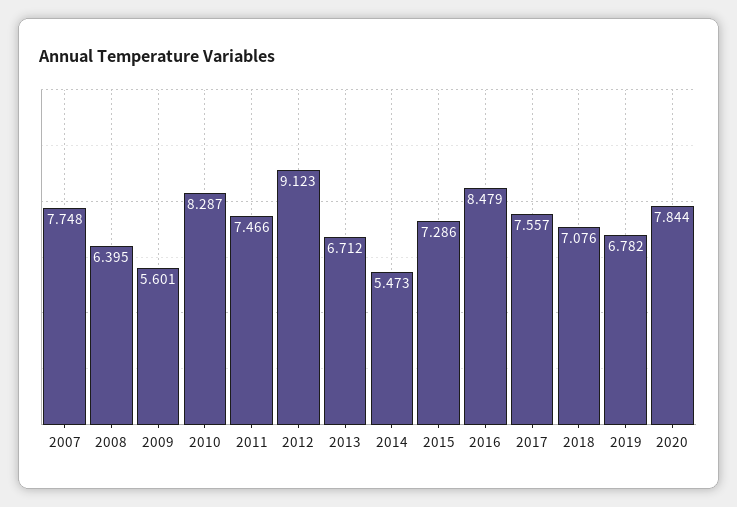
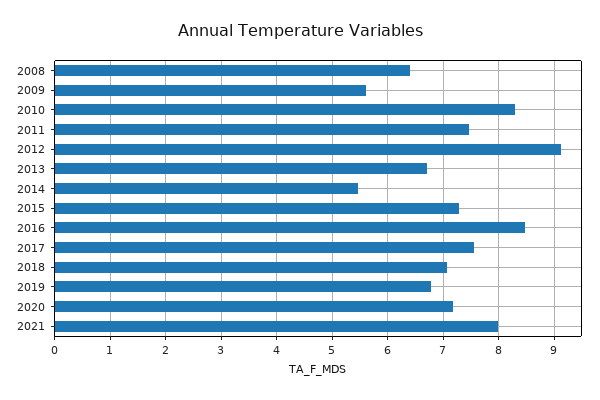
2007: 7.748 -> none
2020: 7.844 -> 7.2
2021: none -> 8

